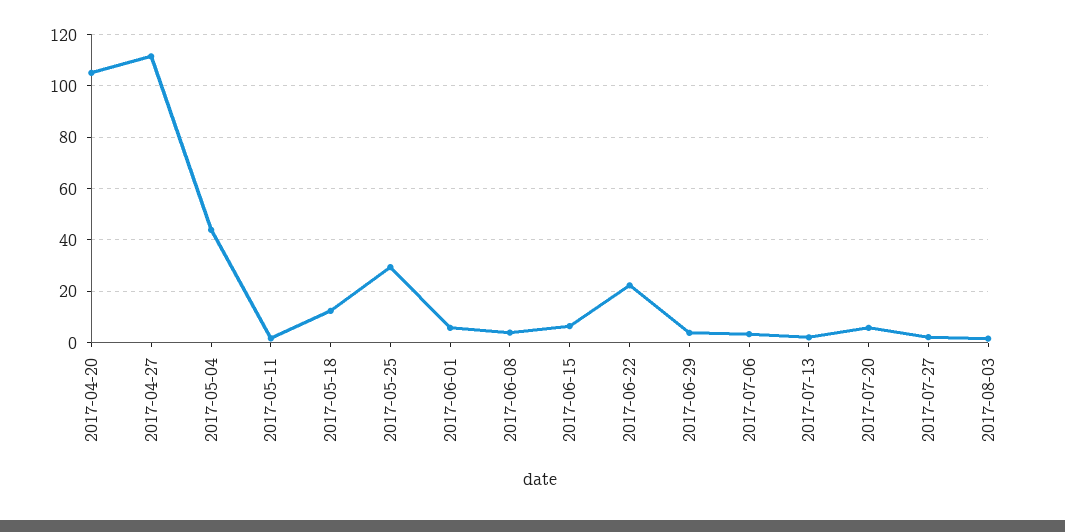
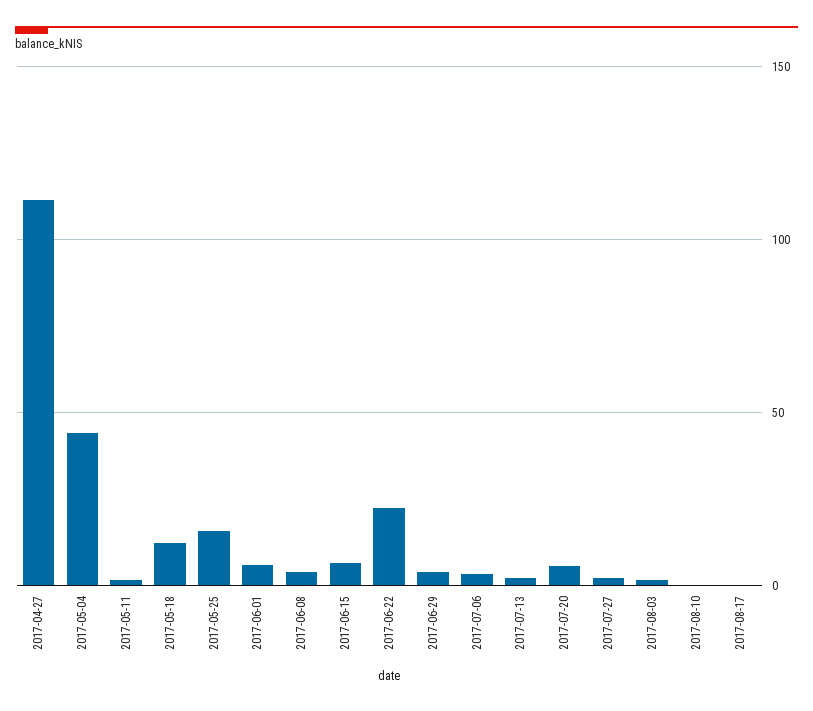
2017-04-20: 105 -> none
2017-05-25: 30 -> 15
2017-08-10: none -> 0
2017-08-17: none -> 0

